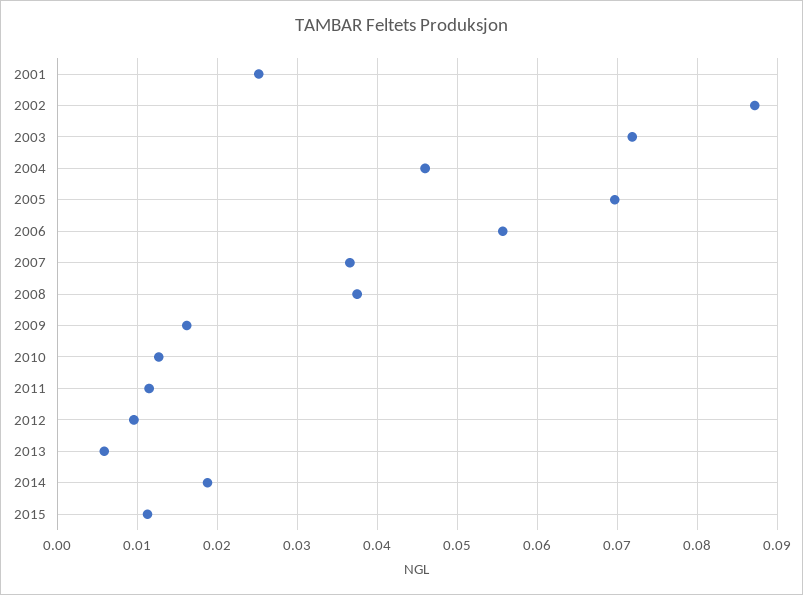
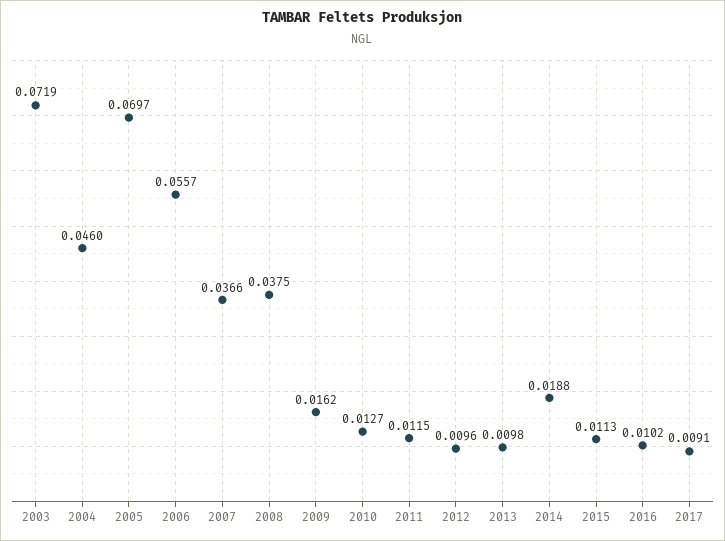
2001: 0.025 -> none
2002: 0.087 -> none
2013: 0.006 -> 0.0098
2016: none -> 0.0102
2017: none -> 0.0091

